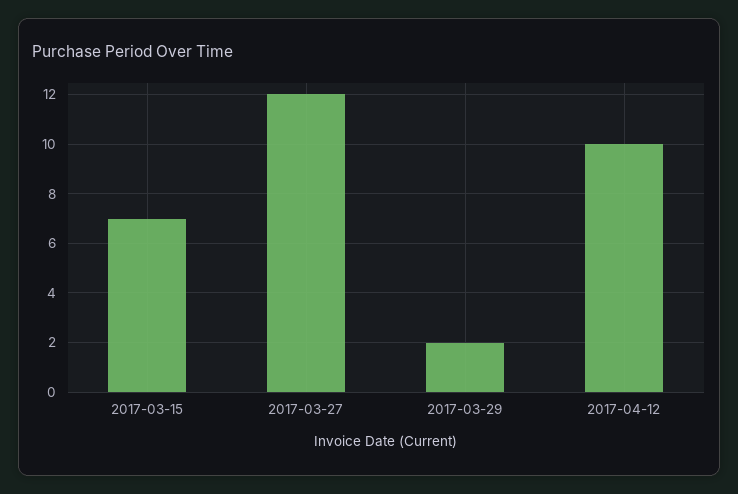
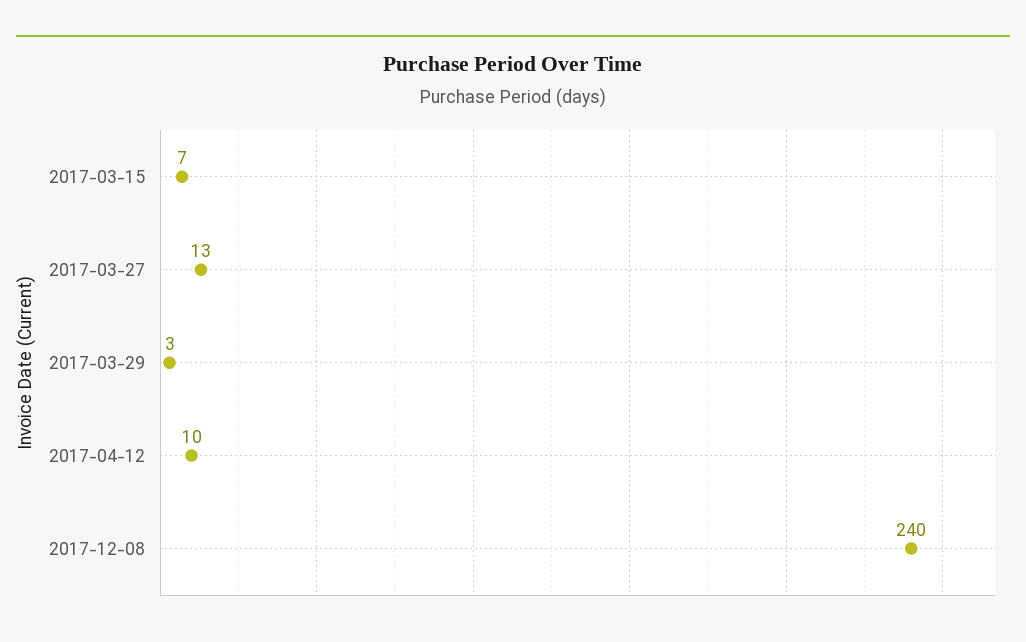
2017-03-27: 12 -> 13
2017-03-29: 2 -> 3
2017-12-08: none -> 240

